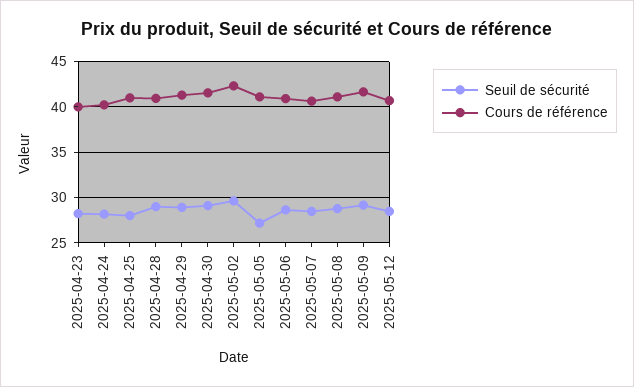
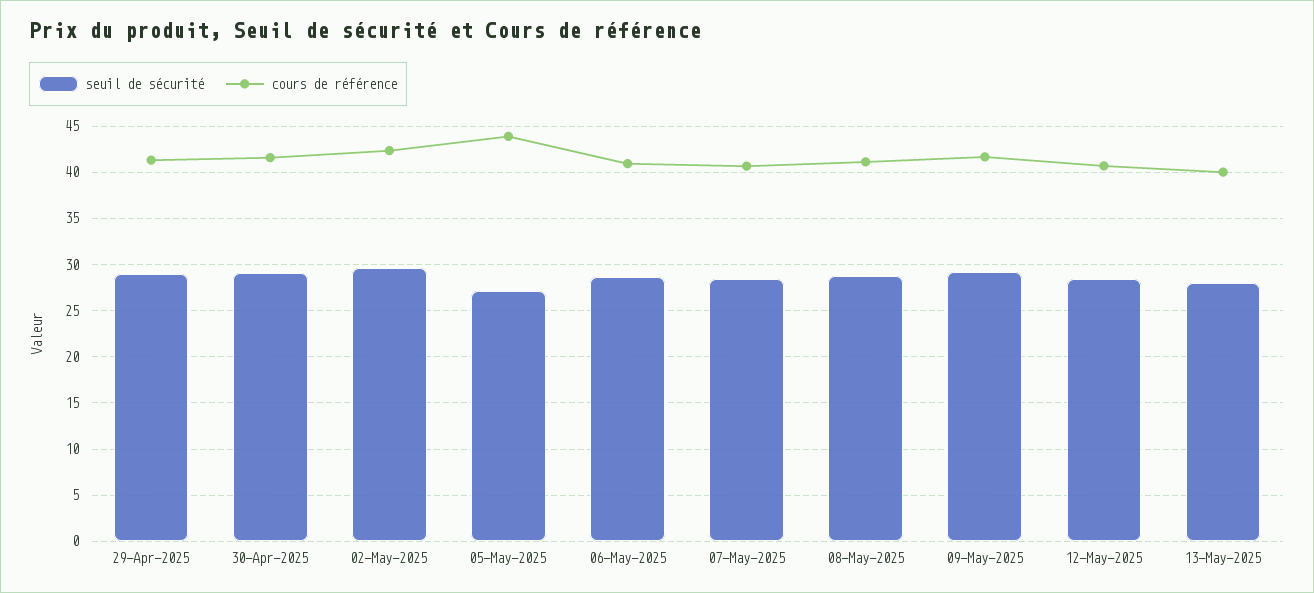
Seuil de sécurité, 2025-04-23: 28 -> none
Cours de référence, 2025-04-23: 40 -> none
Seuil de sécurité, 2025-04-24: 28 -> none
Cours de référence, 2025-04-24: 40 -> none
Seuil de sécurité, 2025-04-25: 28 -> none
Cours de référence, 2025-04-25: 41 -> none
Seuil de sécurité, 2025-04-28: 29 -> none
Cours de référence, 2025-04-28: 41 -> none
Cours de référence, 2025-05-05: 41 -> 44
Seuil de sécurité, 13-May-2025: none -> 28
Cours de référence, 13-May-2025: none -> 40

